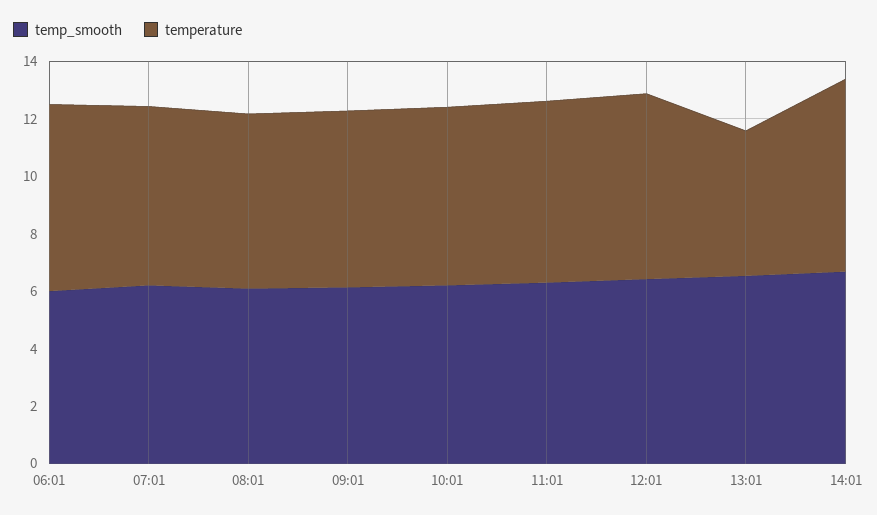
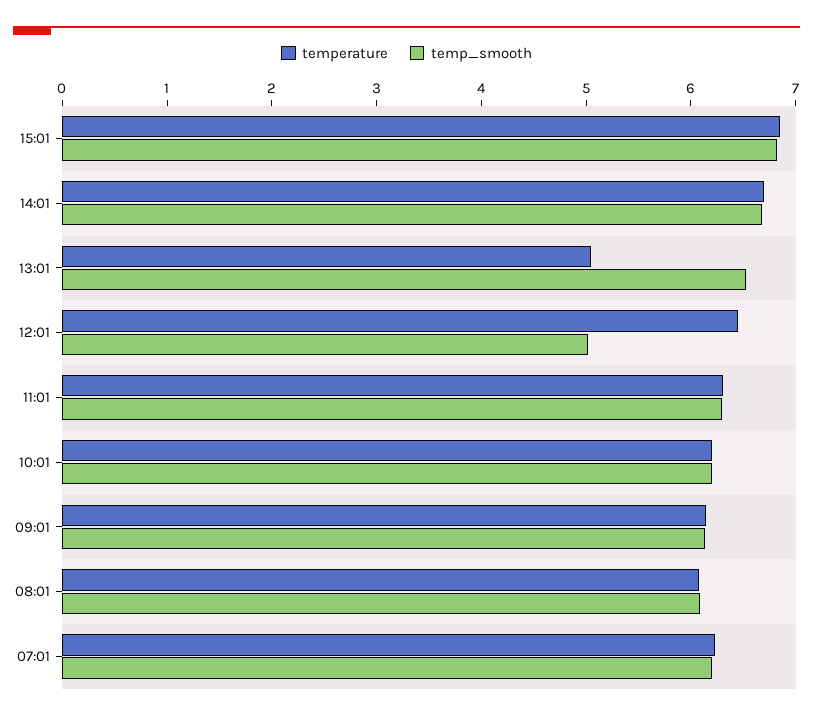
temp_smooth, 06:01: 6 -> none
temperature, 06:01: 6.5 -> none
temp_smooth, 12:01: 6.5 -> 5
temperature, 15:01: none -> 6.8
temp_smooth, 15:01: none -> 6.8

